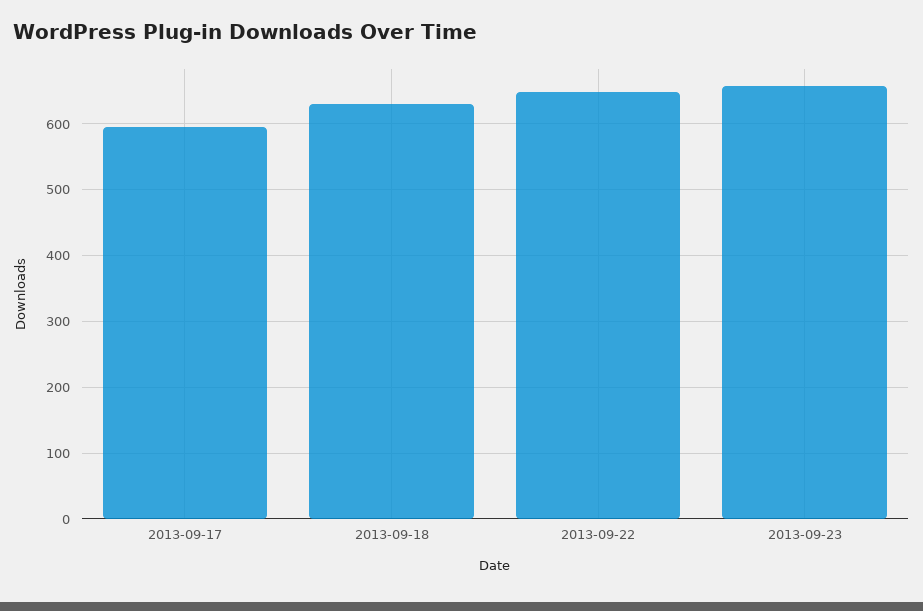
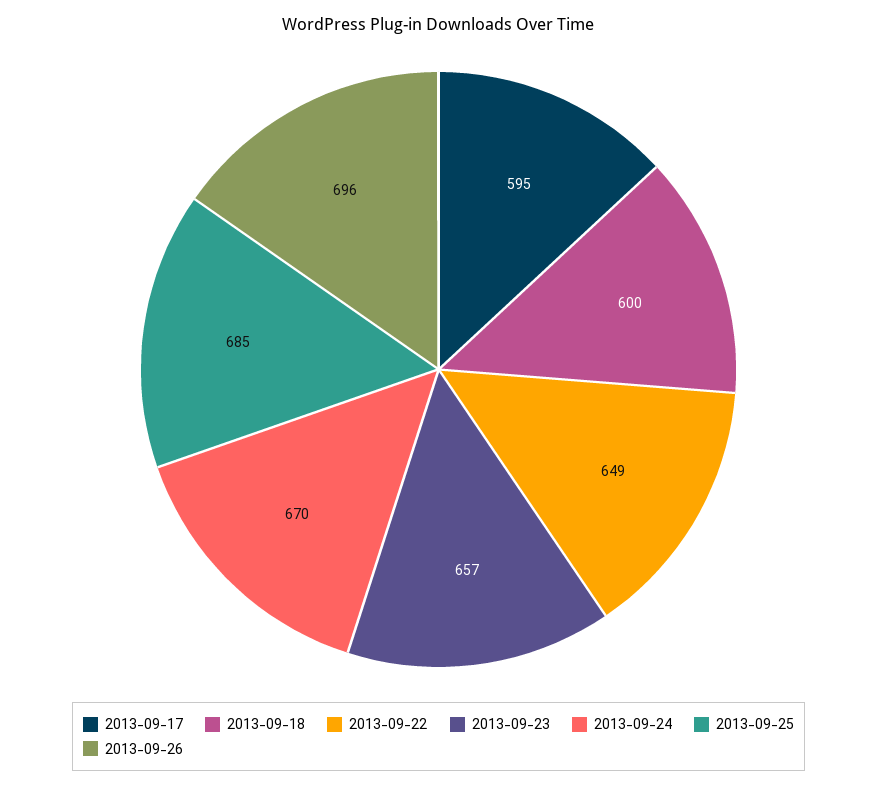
2013-09-18: 630 -> 600
2013-09-24: none -> 670
2013-09-25: none -> 685
2013-09-26: none -> 696

